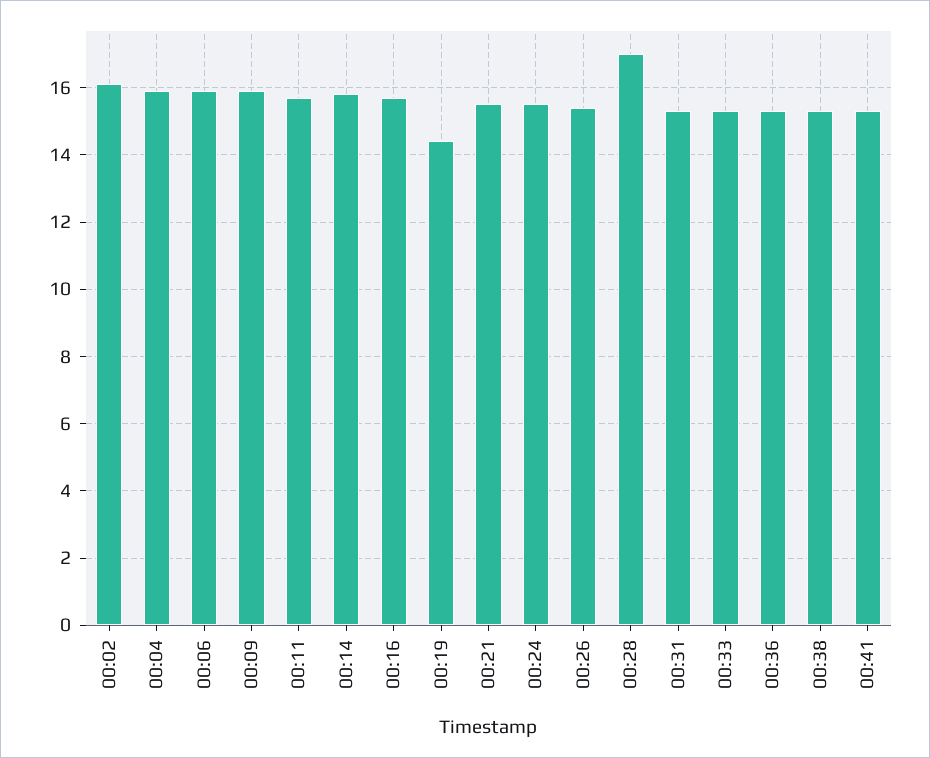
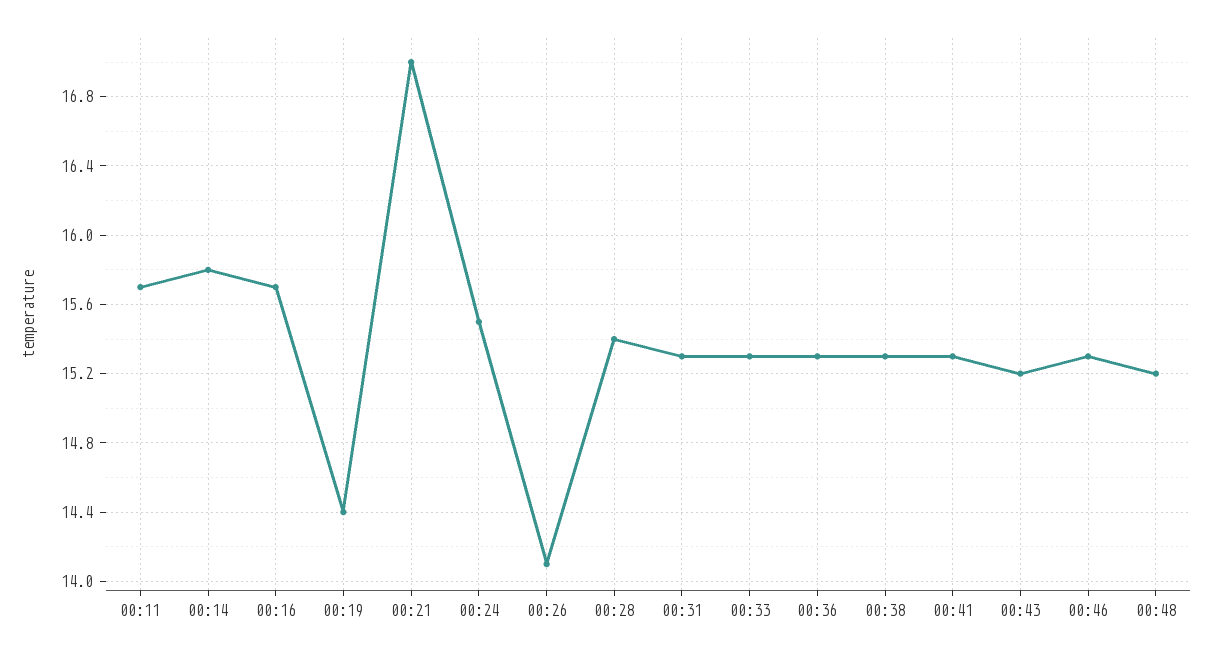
00:02: 16 -> none
00:04: 16 -> none
00:06: 16 -> none
00:09: 16 -> none
00:21: 15.5 -> 17
00:26: 15.5 -> 14.1
00:28: 17 -> 15.4
00:43: none -> 15.2
00:46: none -> 15.3
00:48: none -> 15.2

